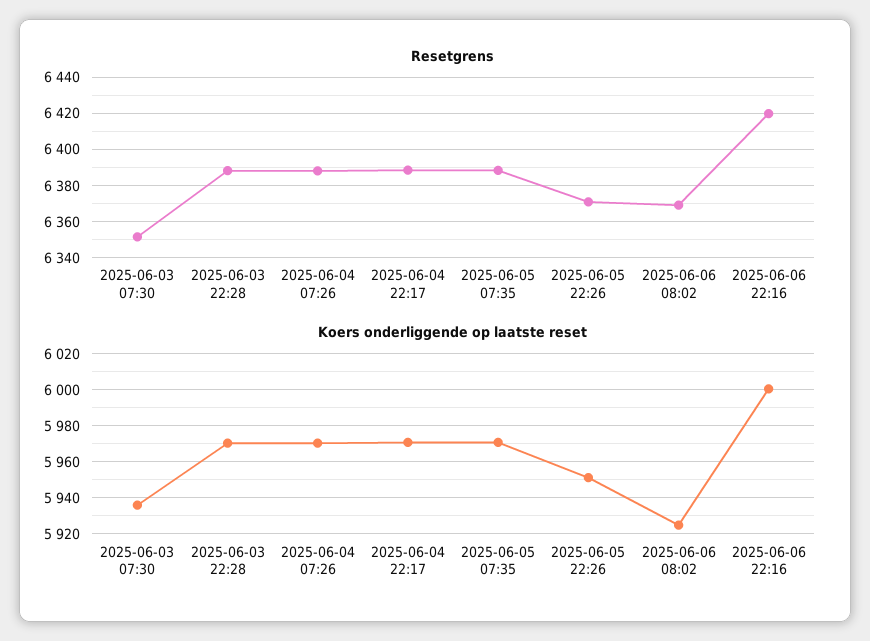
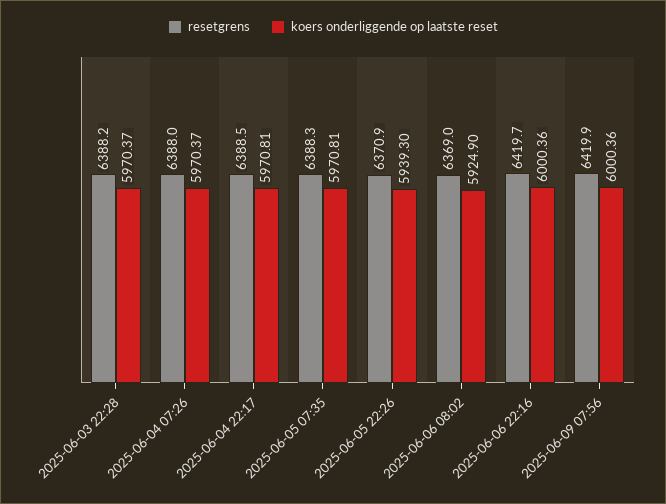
Resetgrens, 2025-06-03 07:30: 6350 -> none
Koers onderliggende op laatste reset, 2025-06-03 07:30: 5935 -> none
Koers onderliggende op laatste reset, 2025-06-05 22:26: 5950 -> 5939.3
Resetgrens, 2025-06-09 07:56: none -> 6419.9
Koers onderliggende op laatste reset, 2025-06-09 07:56: none -> 6000.36

